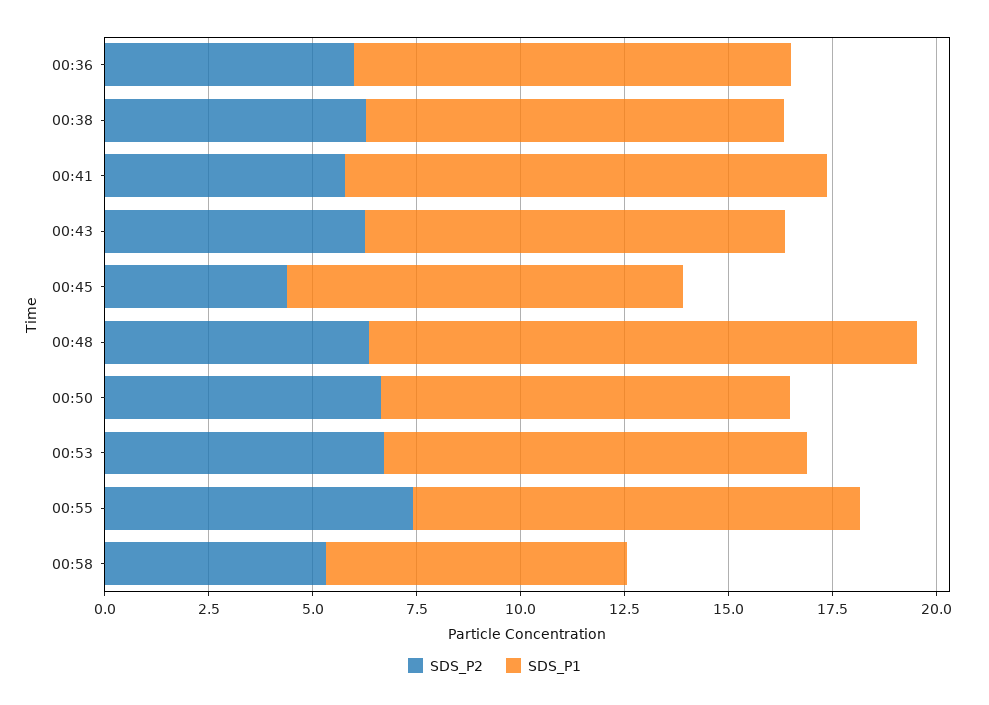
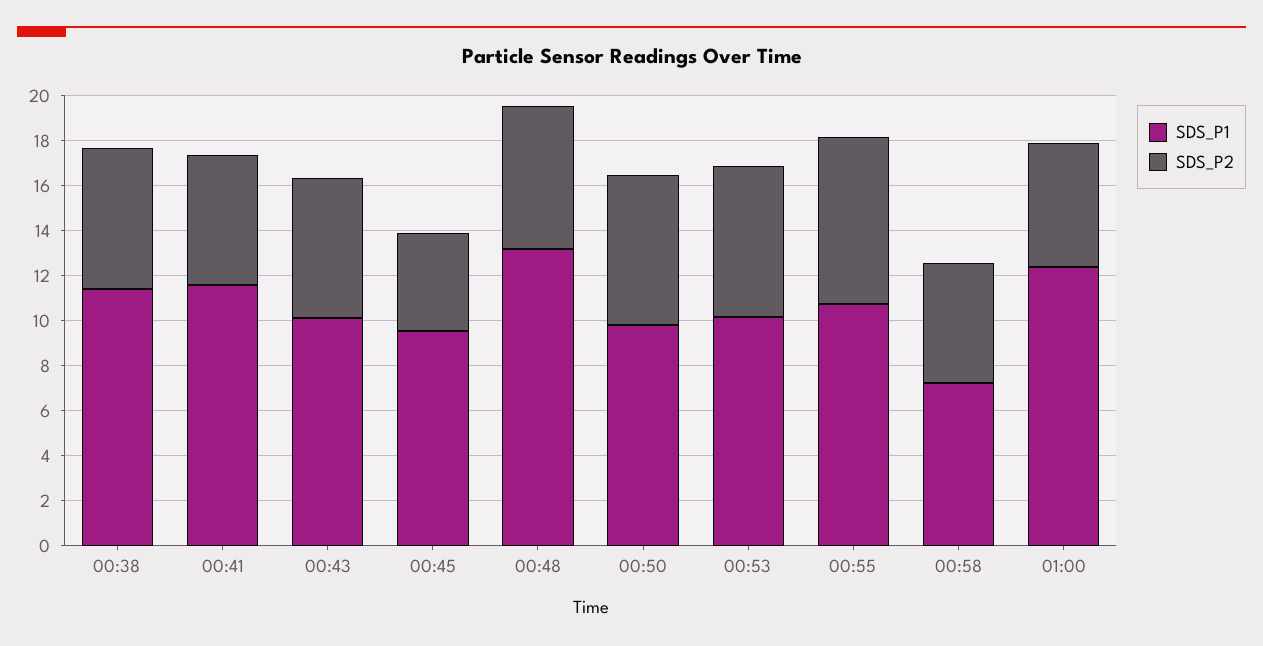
SDS_P2, 00:36: 6 -> none
SDS_P1, 00:36: 10.5 -> none
SDS_P1, 00:38: 10 -> 11.5
SDS_P1, 01:00: none -> 12.5
SDS_P2, 01:00: none -> 5.5

